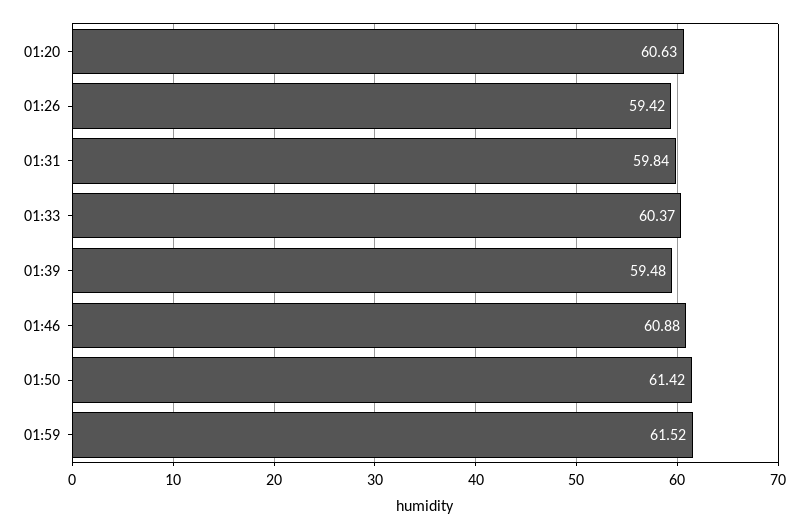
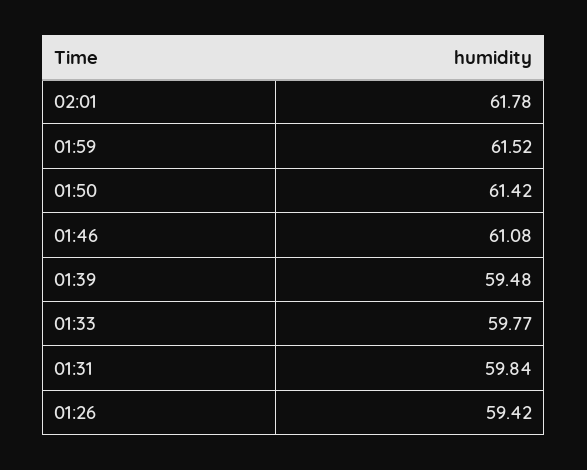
01:20: 60.63 -> none
01:33: 60.37 -> 59.77
01:46: 60.88 -> 61.08
02:01: none -> 61.78

